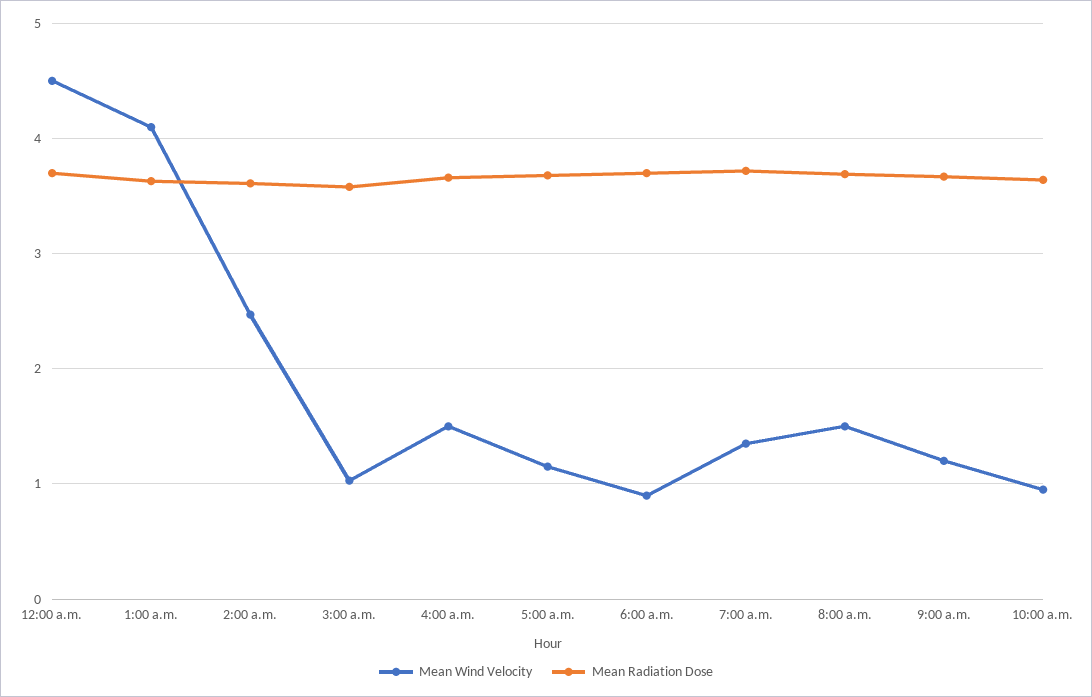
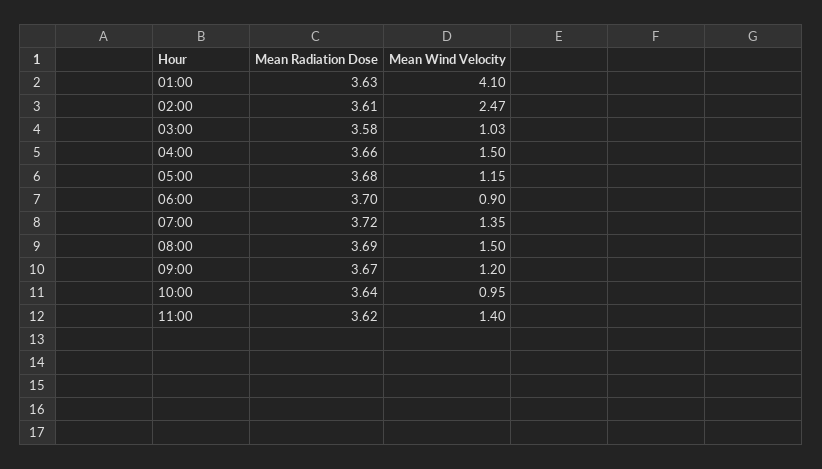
Mean Wind Velocity, 12:00 a.m.: 4.5 -> none
Mean Radiation Dose, 12:00 a.m.: 3.7 -> none
Mean Radiation Dose, 11:00: none -> 3.62
Mean Wind Velocity, 11:00: none -> 1.4

